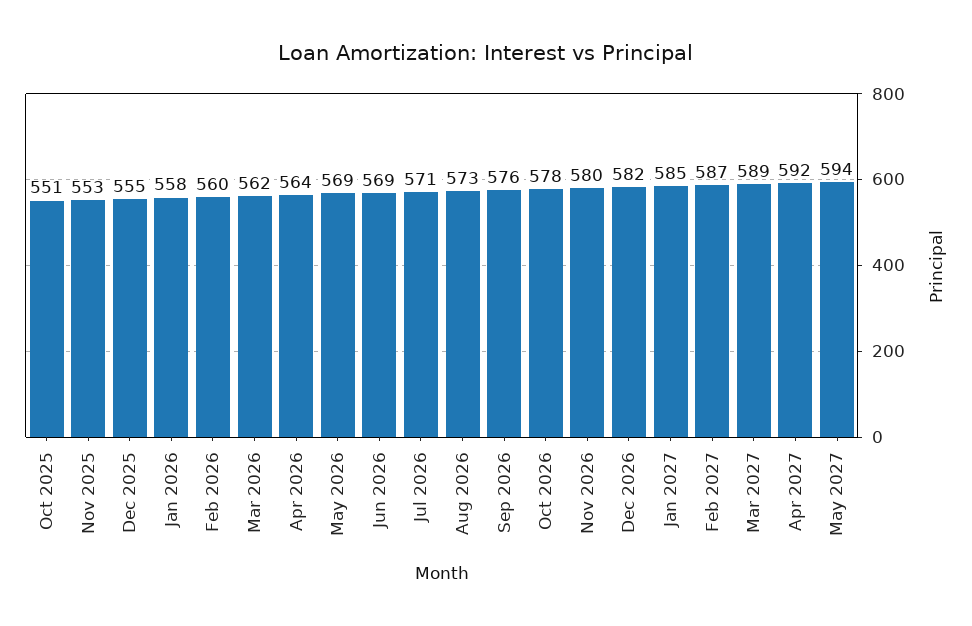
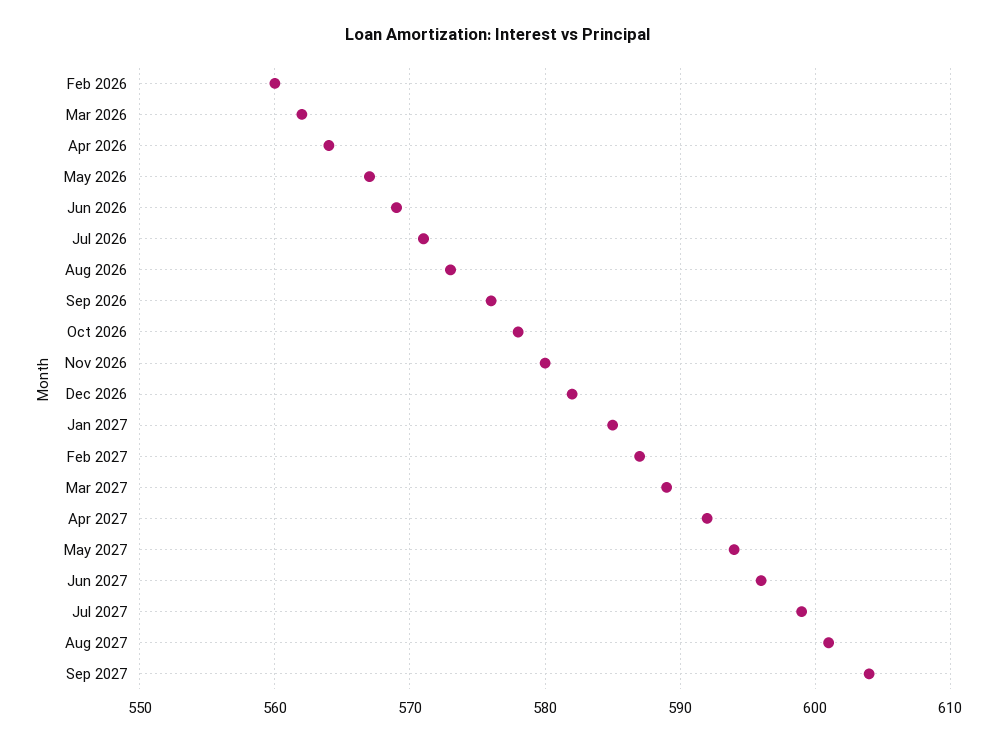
Oct 2025: 551 -> none
Nov 2025: 553 -> none
Dec 2025: 555 -> none
Jan 2026: 558 -> none
May 2026: 569 -> 567
Jun 2027: none -> 596
Jul 2027: none -> 599
Aug 2027: none -> 601
Sep 2027: none -> 604

